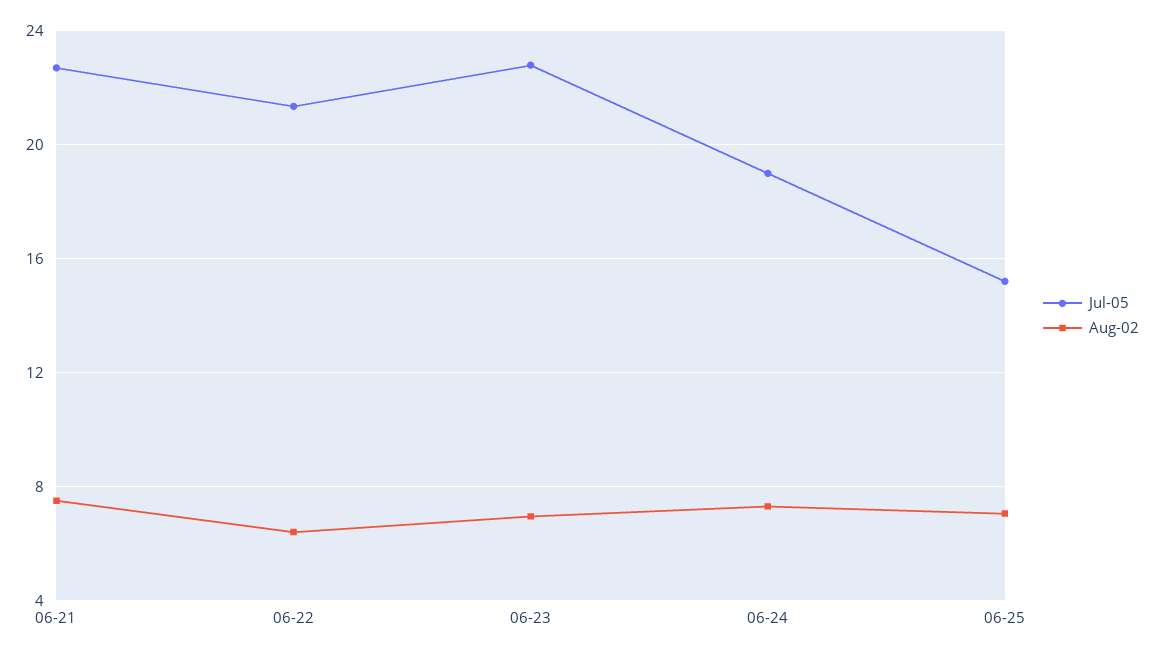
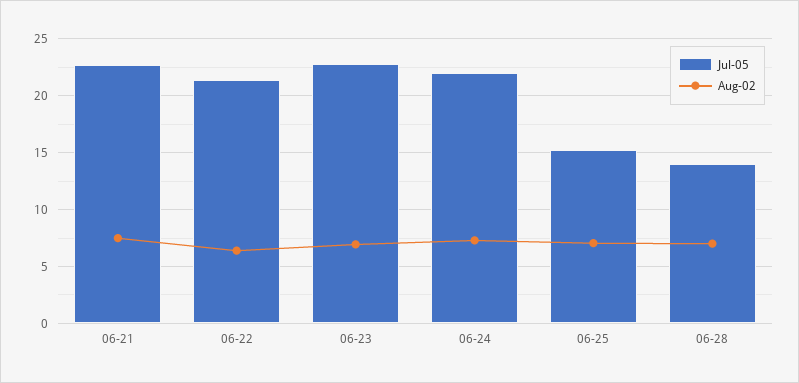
Jul-05, 06-24: 19 -> 22
Jul-05, 06-28: none -> 14
Aug-02, 06-28: none -> 7

